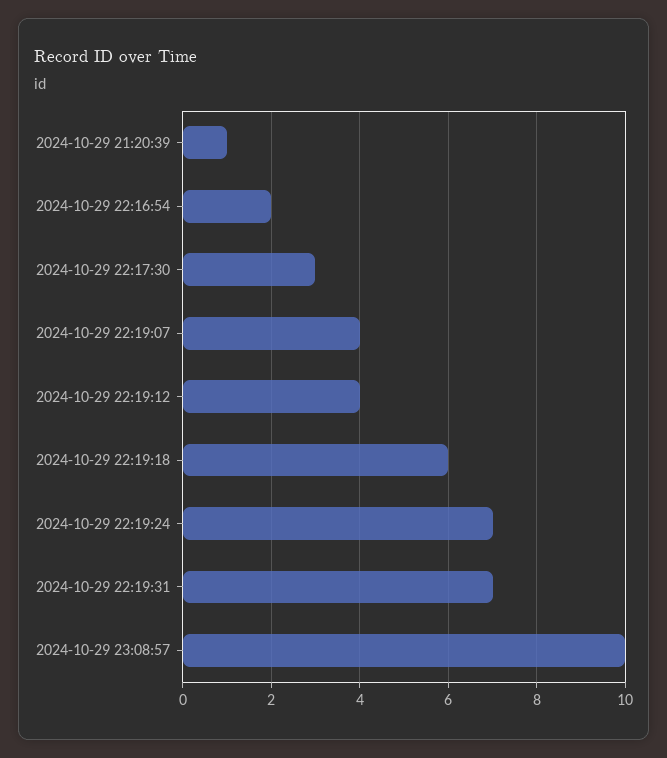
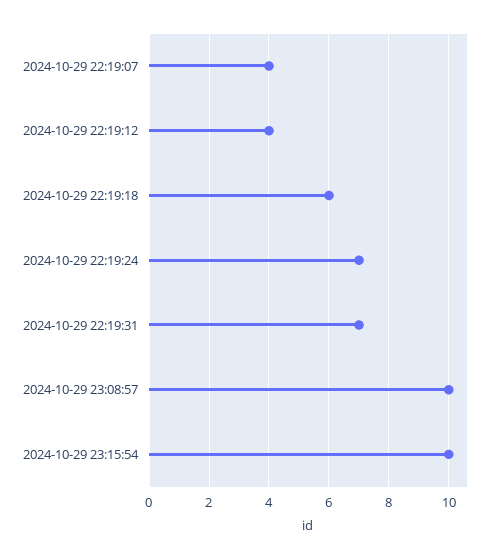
2024-10-29 21:20:39: 1 -> none
2024-10-29 22:16:54: 2 -> none
2024-10-29 22:17:30: 3 -> none
2024-10-29 23:15:54: none -> 10

